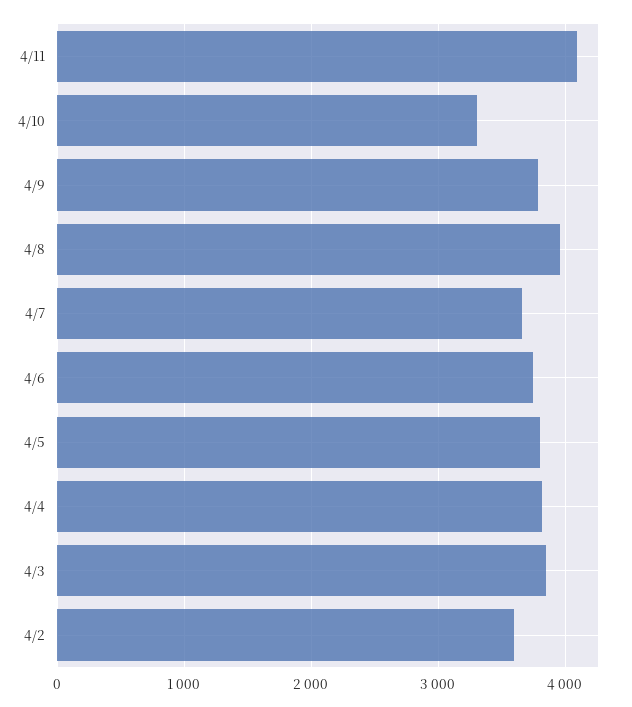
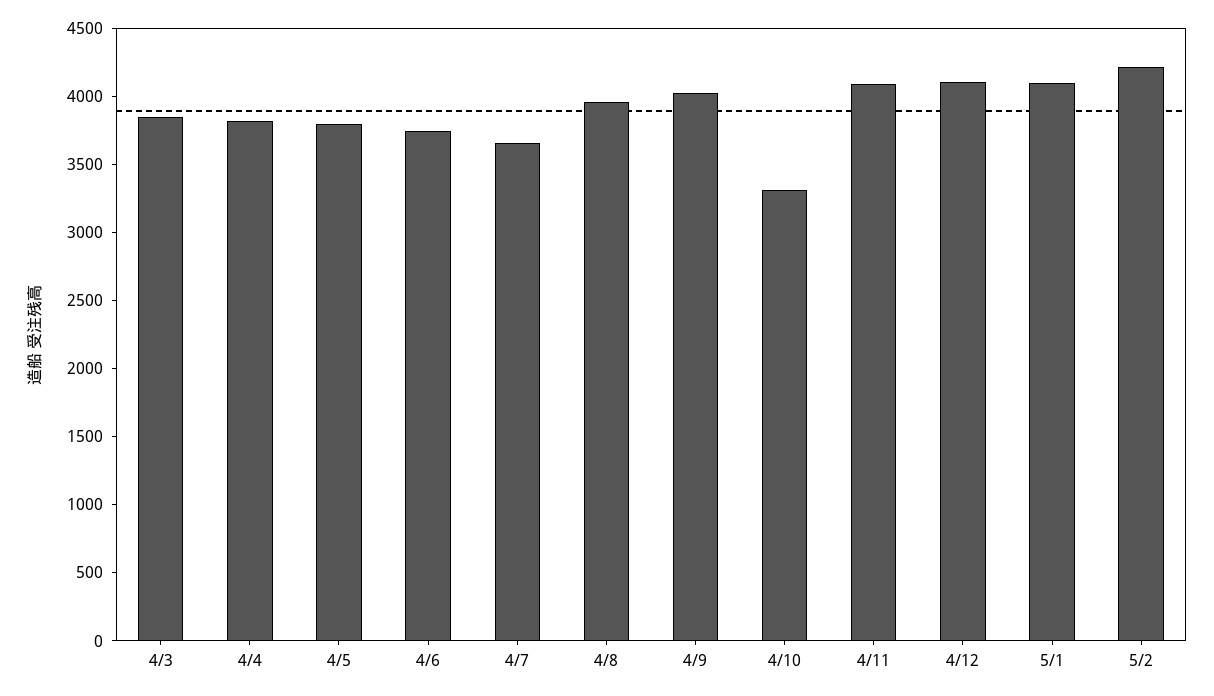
4/9: 3800 -> 4000
4/2: 3600 -> none
4/12: none -> 4100
5/1: none -> 4100
5/2: none -> 4200

